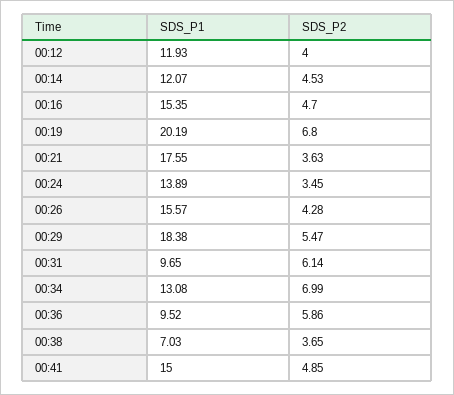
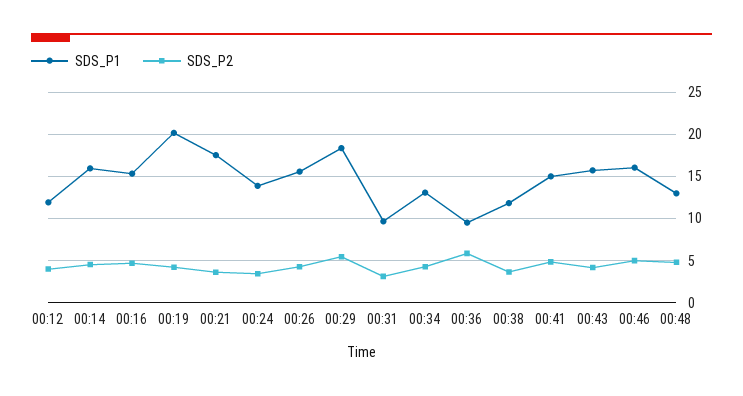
SDS_P1, 00:14: 12.07 -> 16
SDS_P2, 00:19: 6.8 -> 4
SDS_P2, 00:31: 6.14 -> 3
SDS_P2, 00:34: 6.99 -> 4
SDS_P1, 00:38: 7.03 -> 12
SDS_P1, 00:43: none -> 16
SDS_P2, 00:43: none -> 4
SDS_P1, 00:46: none -> 16
SDS_P2, 00:46: none -> 5
SDS_P1, 00:48: none -> 13
SDS_P2, 00:48: none -> 5

